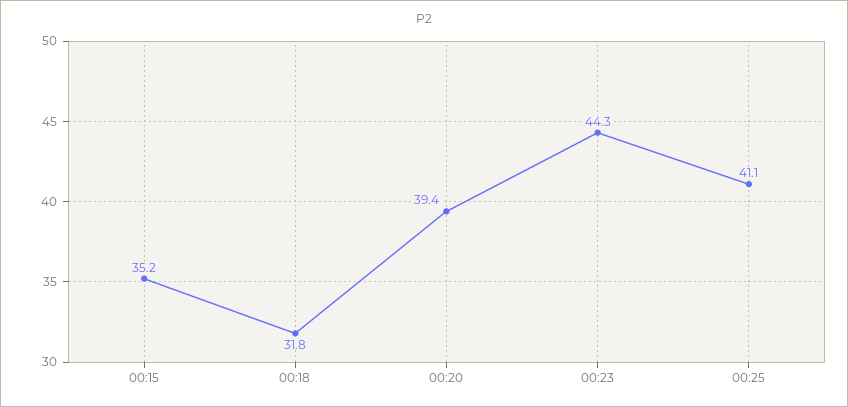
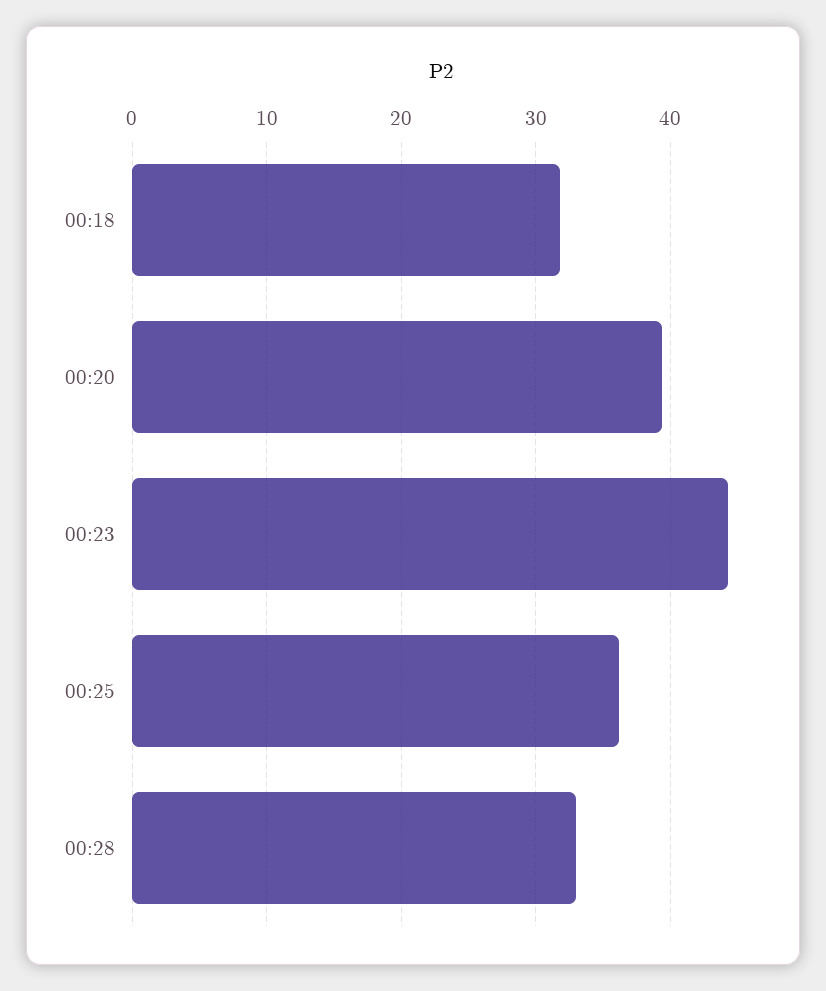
00:15: 35.2 -> none
00:25: 41.1 -> 36
00:28: none -> 33

